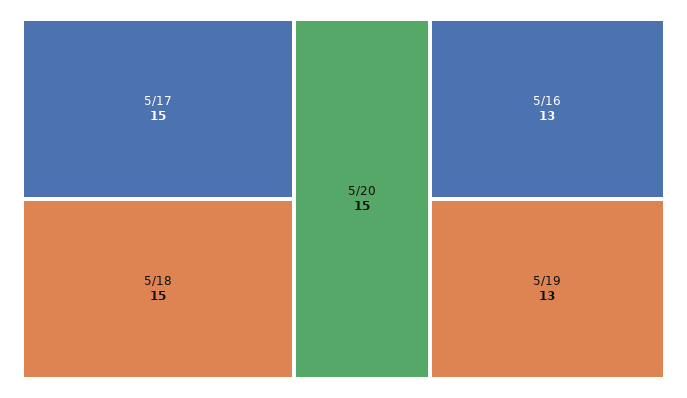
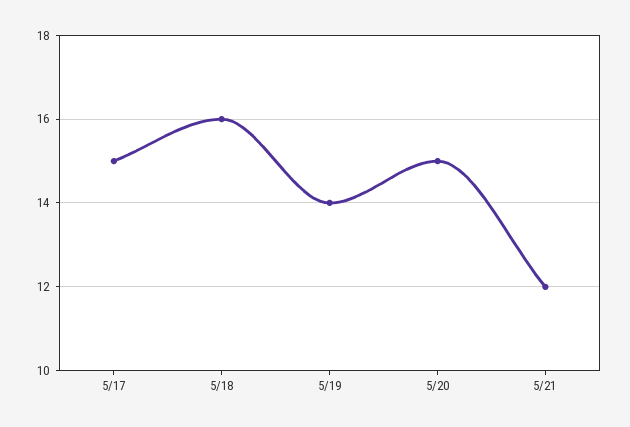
5/18: 15 -> 16
5/16: 13 -> none
5/19: 13 -> 14
5/21: none -> 12

